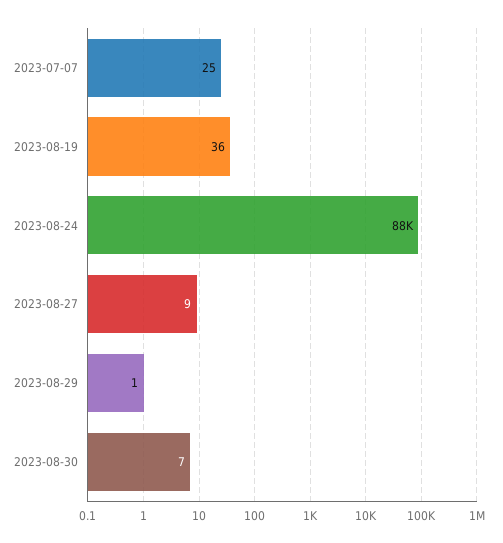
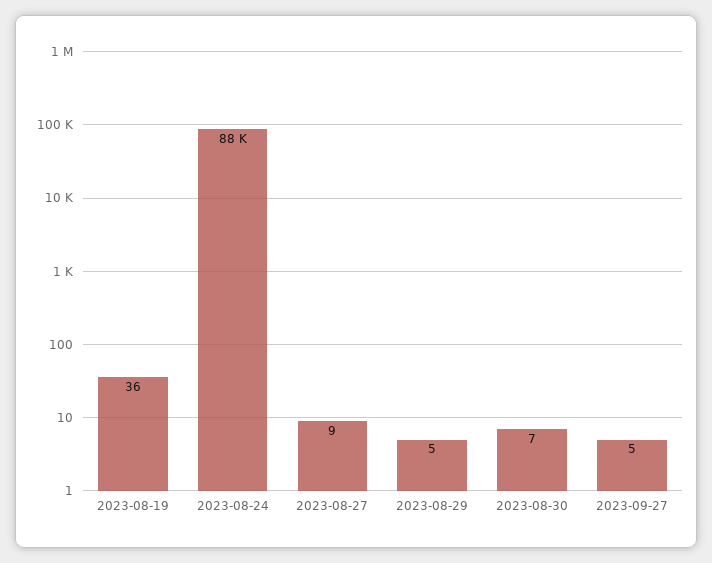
2023-07-07: 25 -> none
2023-08-29: 1 -> 5
2023-09-27: none -> 5

